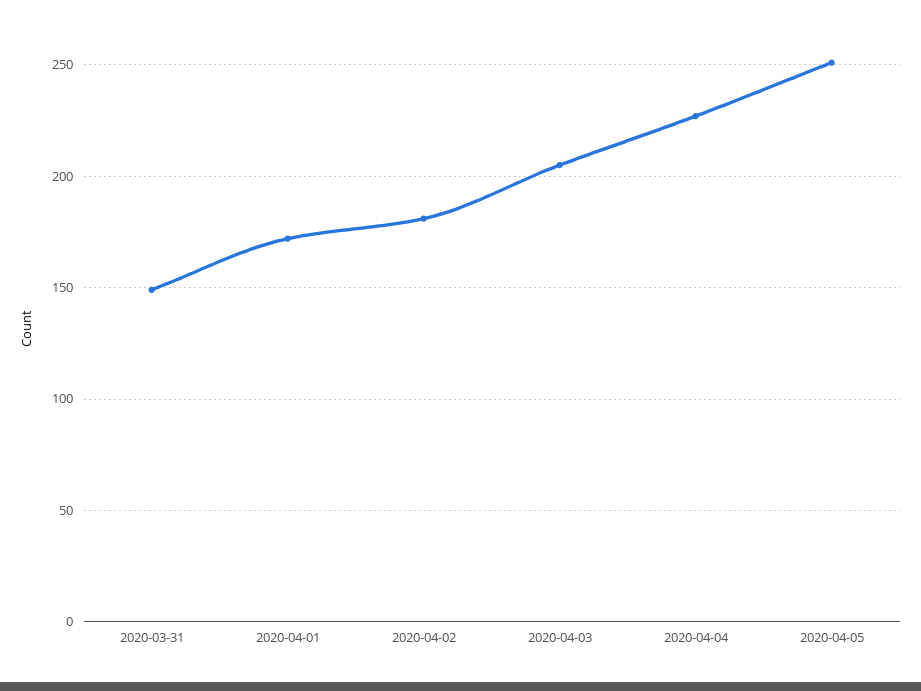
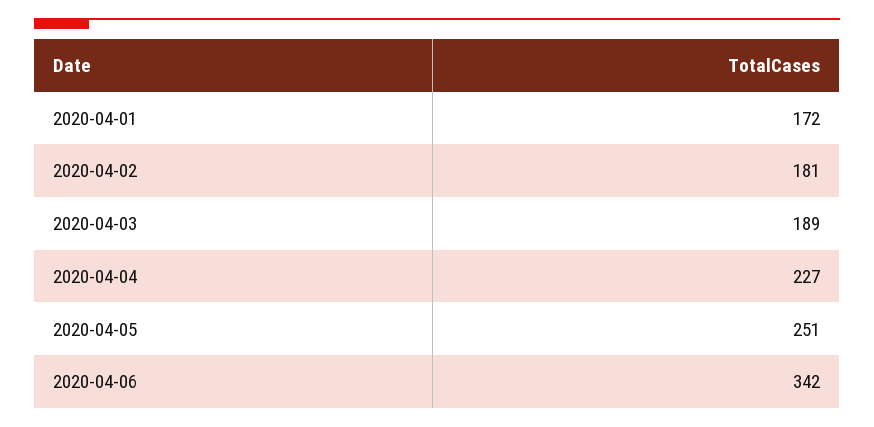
2020-03-31: 150 -> none
2020-04-03: 205 -> 189
2020-04-06: none -> 342

